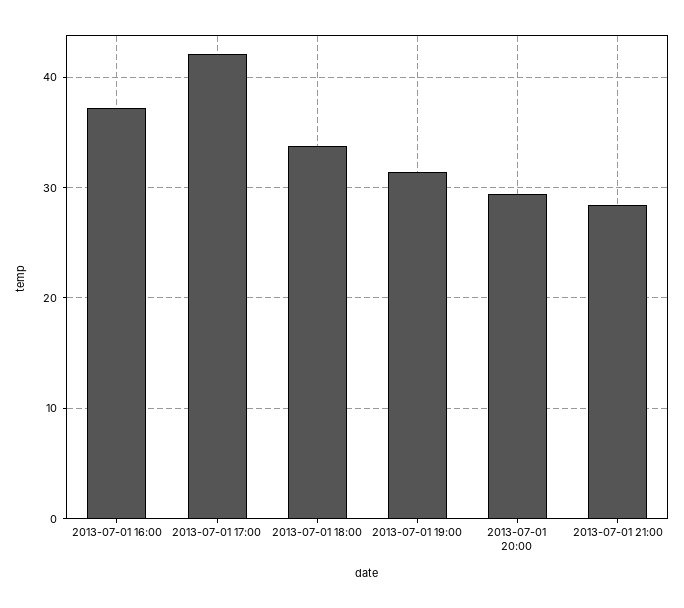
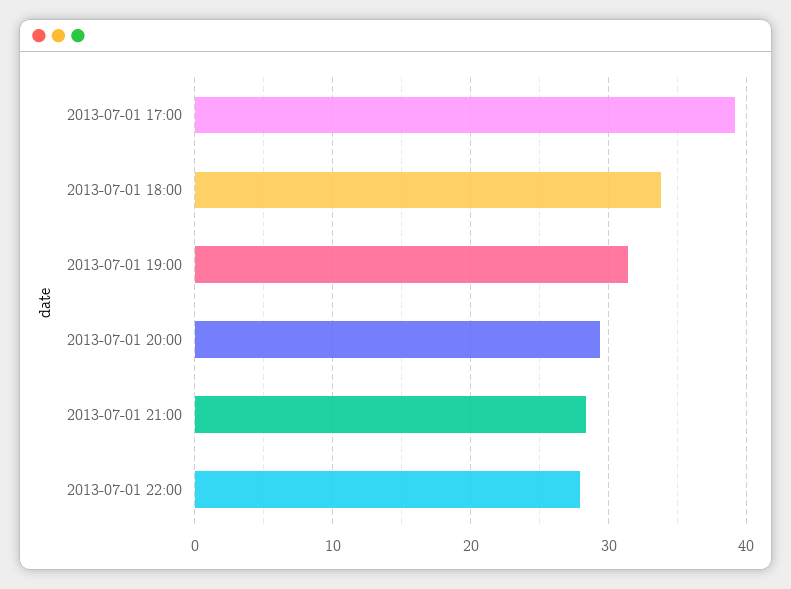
2013-07-01 16:00: 37 -> none
2013-07-01 17:00: 42 -> 39
2013-07-01 22:00: none -> 28

